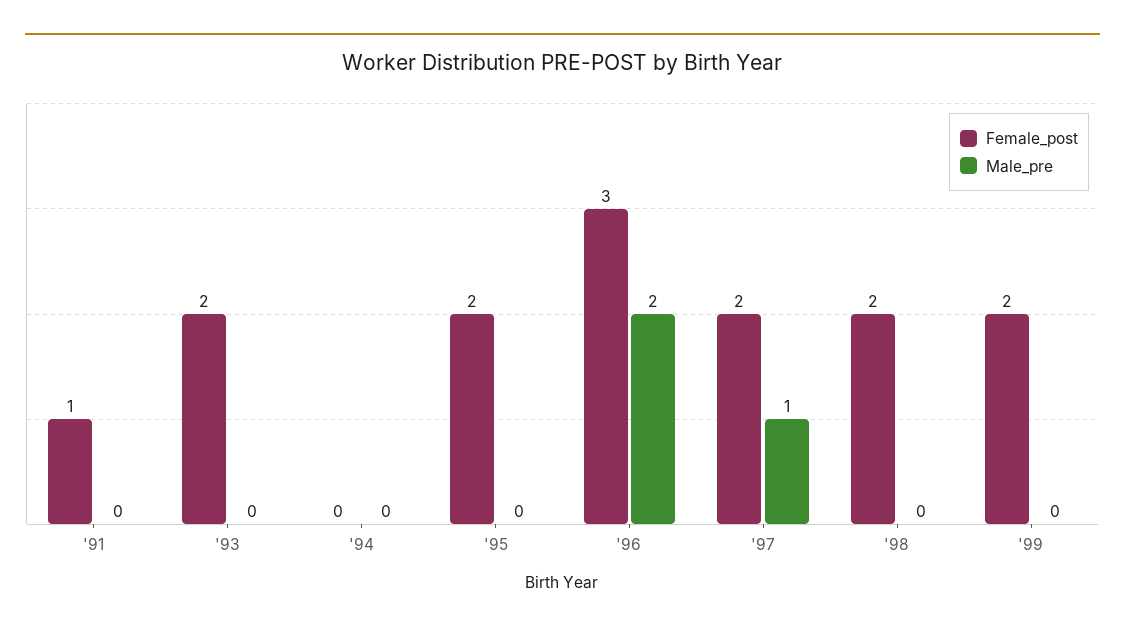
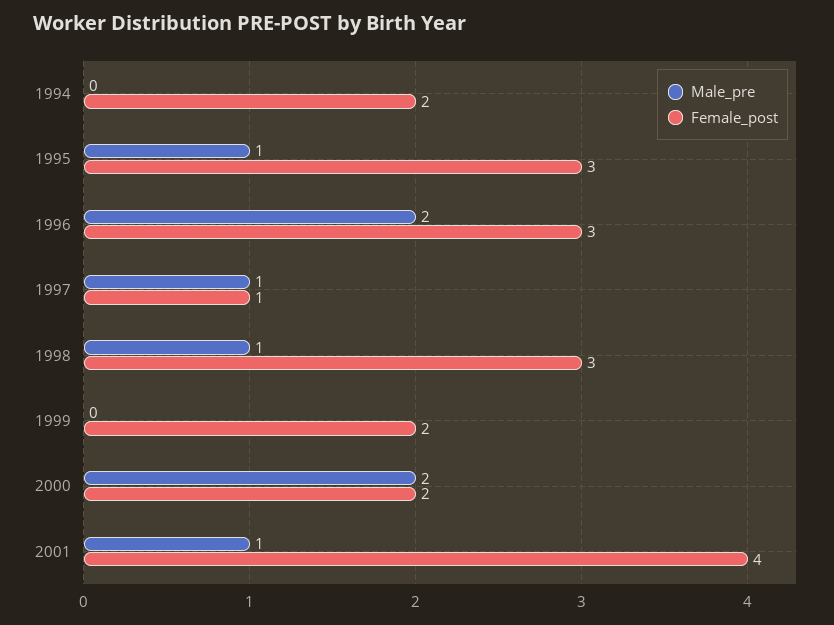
Female_post, '91: 1 -> none
Male_pre, '91: 0 -> none
Female_post, '93: 2 -> none
Male_pre, '93: 0 -> none
Female_post, '94: 0 -> 2
Female_post, '95: 2 -> 3
Male_pre, '95: 0 -> 1
Female_post, '97: 2 -> 1
Female_post, '98: 2 -> 3
Male_pre, '98: 0 -> 1
Male_pre, 2000: none -> 2
Female_post, 2000: none -> 2
Male_pre, 2001: none -> 1
Female_post, 2001: none -> 4

